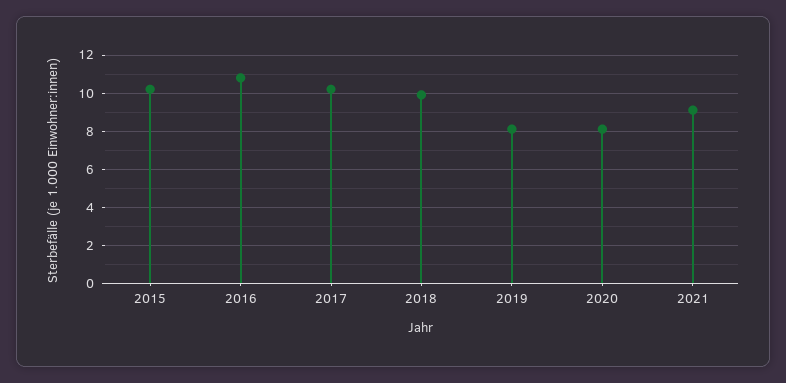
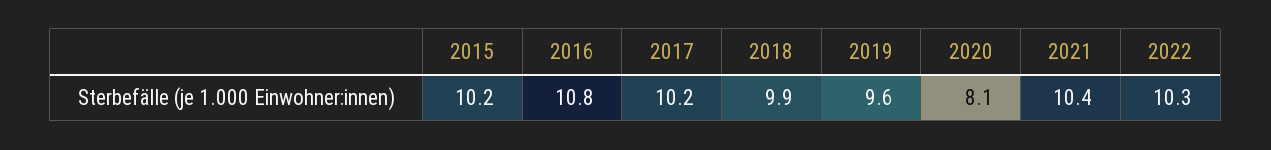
2019: 8 -> 9.6
2021: 9 -> 10.4
2022: none -> 10.3

